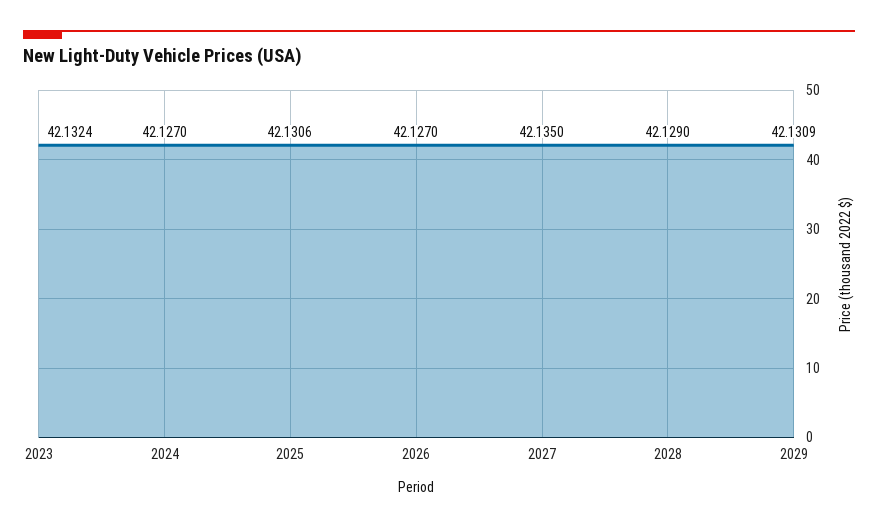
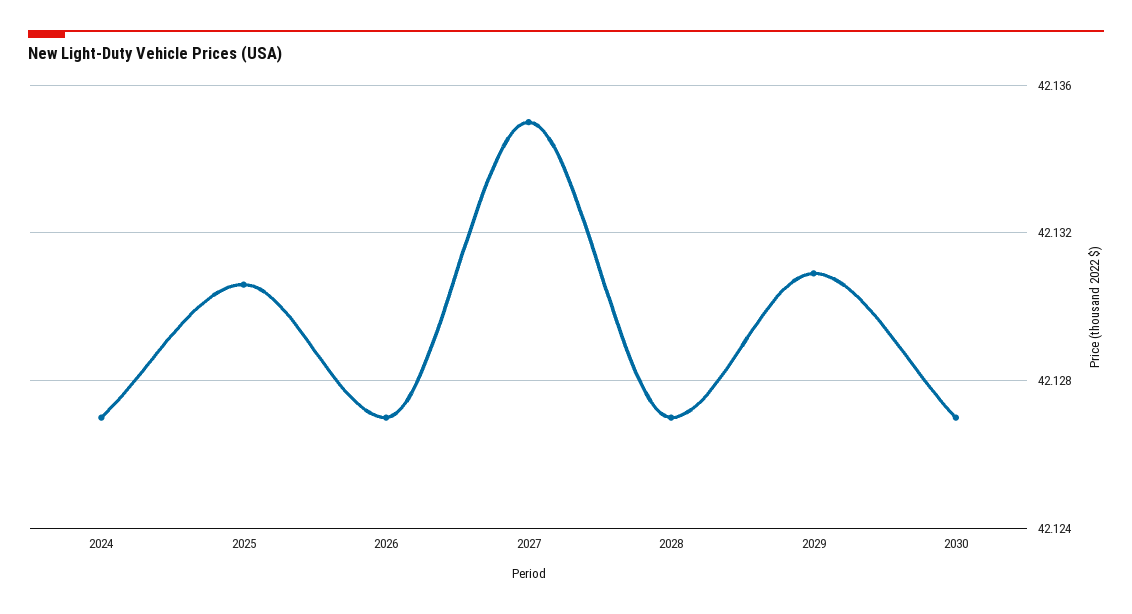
2023: 42.1324 -> none
2028: 42.129 -> 42.127
2030: none -> 42.127

